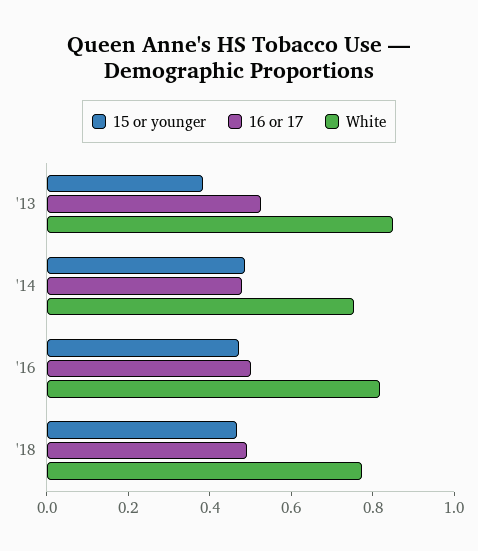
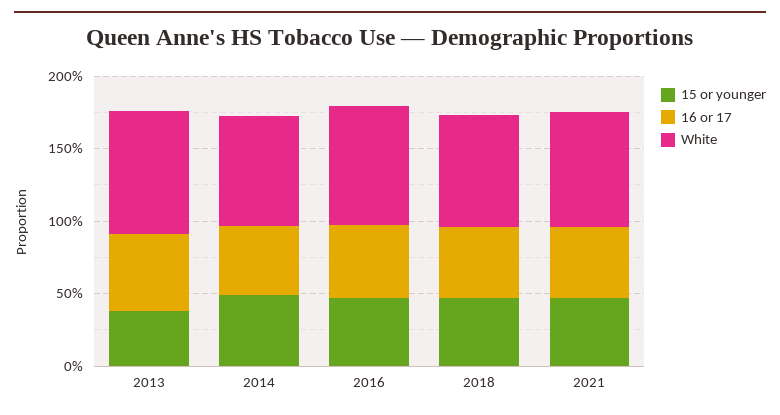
15 or younger, 2021: none -> 0.5
16 or 17, 2021: none -> 0.5
White, 2021: none -> 0.8

